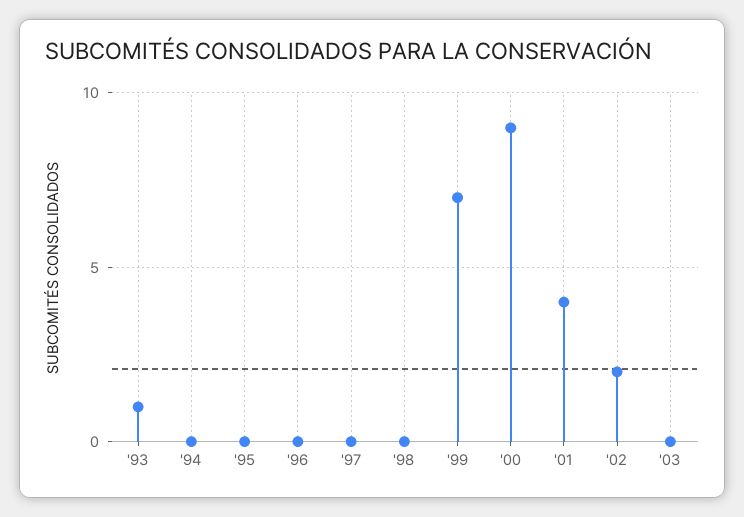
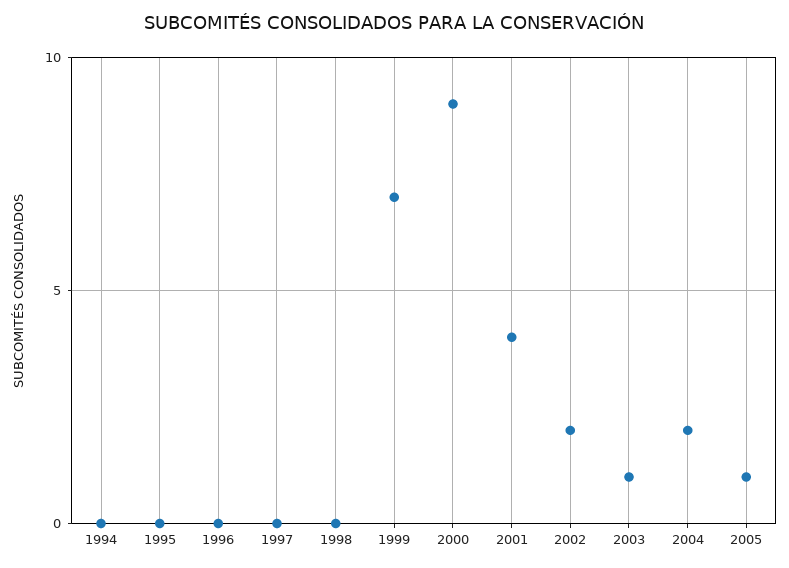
'93: 1 -> none
'03: 0 -> 1
2004: none -> 2
2005: none -> 1

